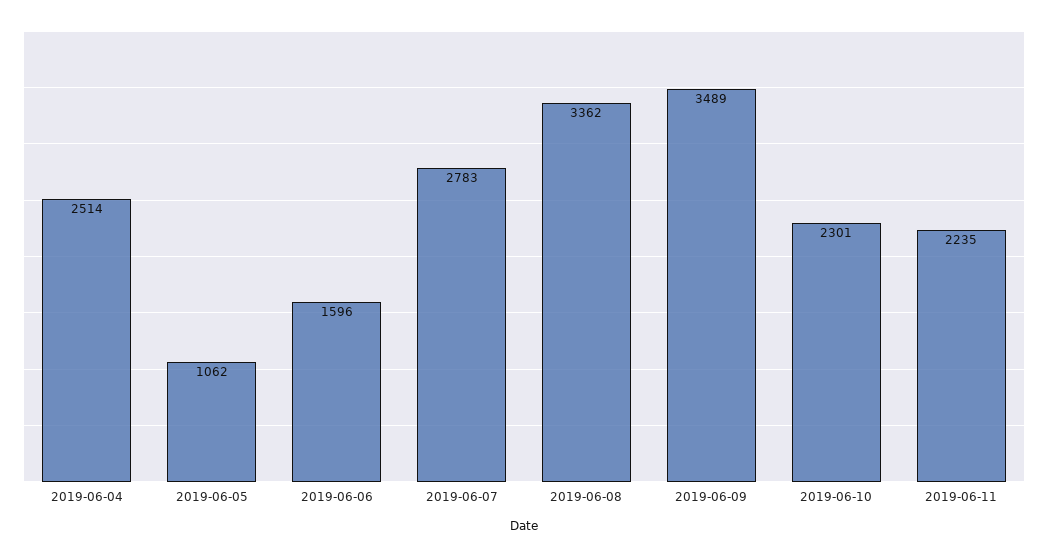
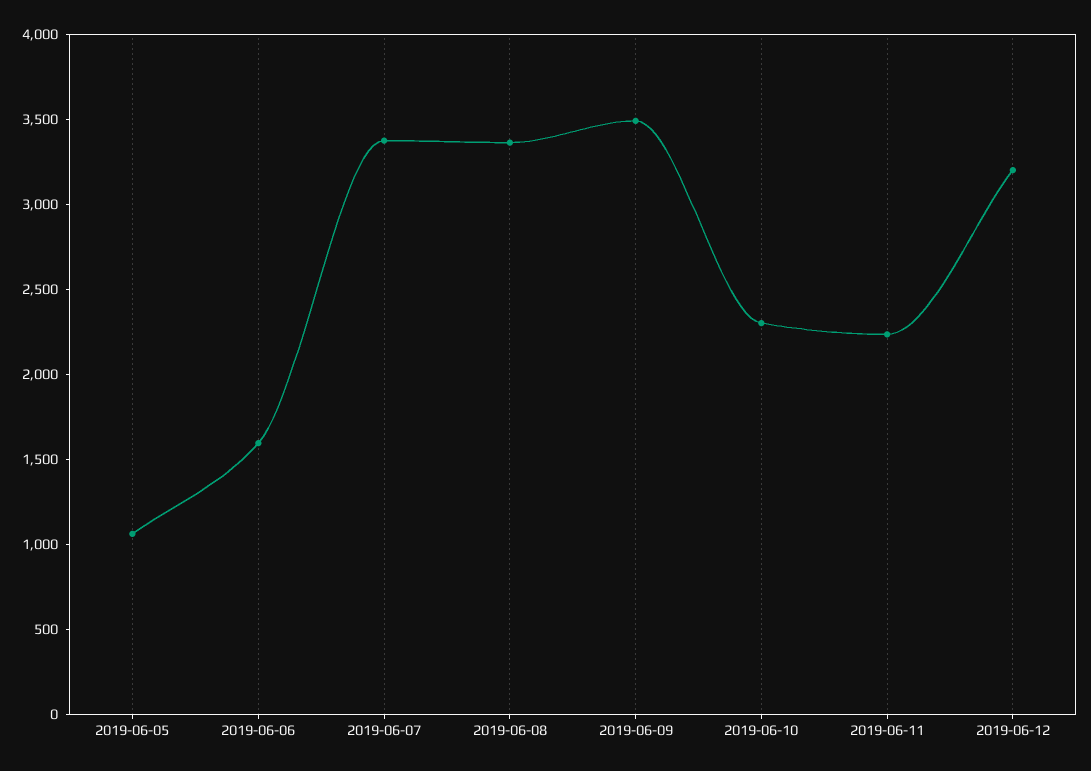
2019-06-04: 2514 -> none
2019-06-07: 2783 -> 3400
2019-06-12: none -> 3200

